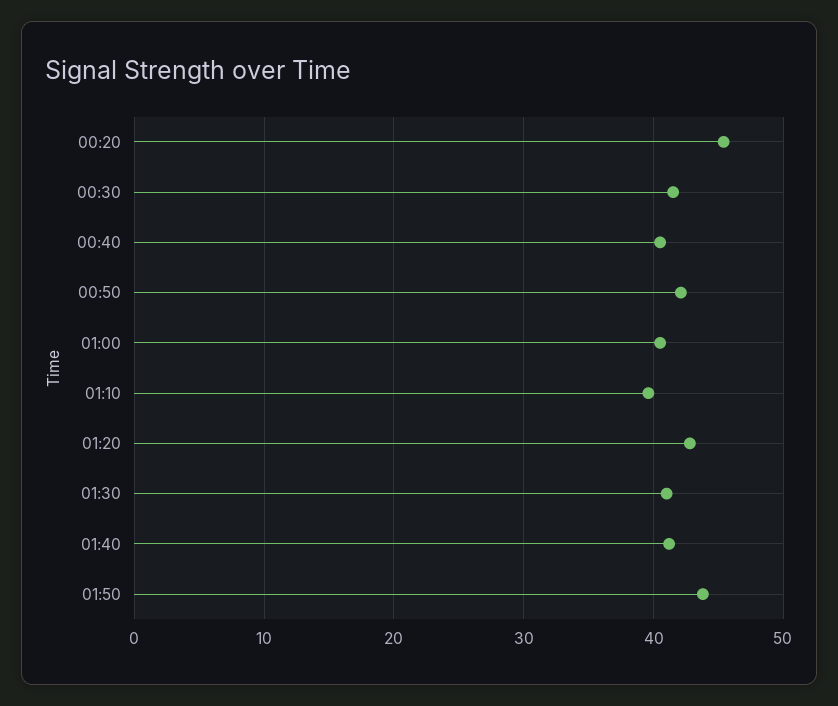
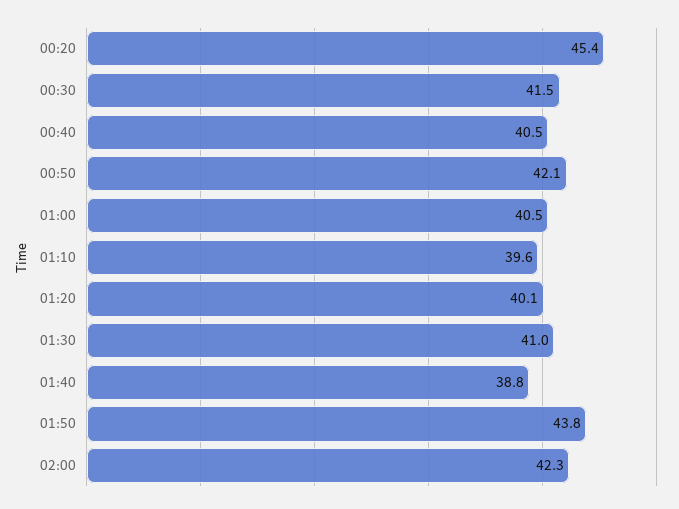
01:20: 43 -> 40.1
01:40: 41 -> 38.8
02:00: none -> 42.3

